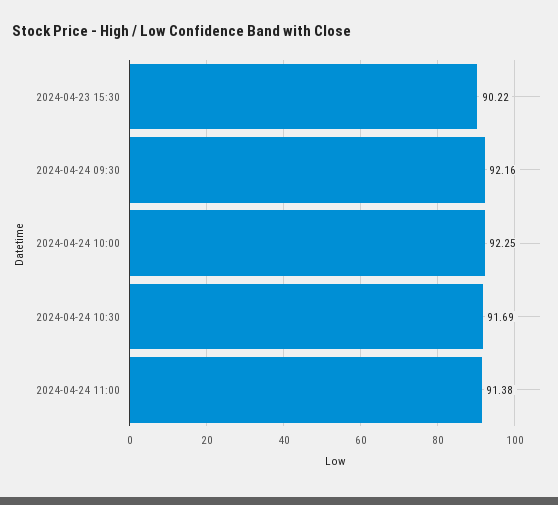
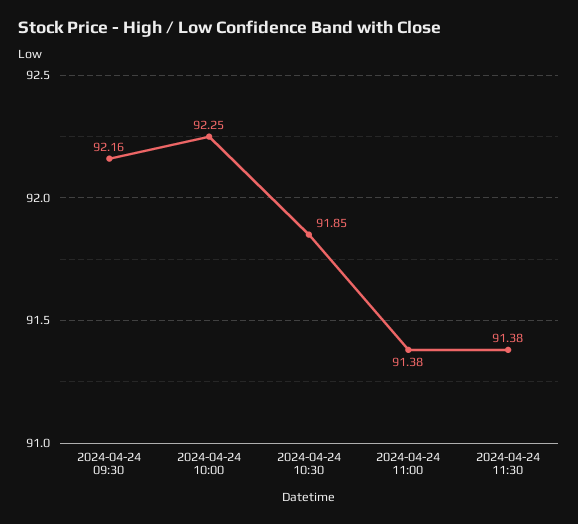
2024-04-23 15:30: 90.22 -> none
2024-04-24 10:30: 91.69 -> 91.85
2024-04-24 11:30: none -> 91.38

